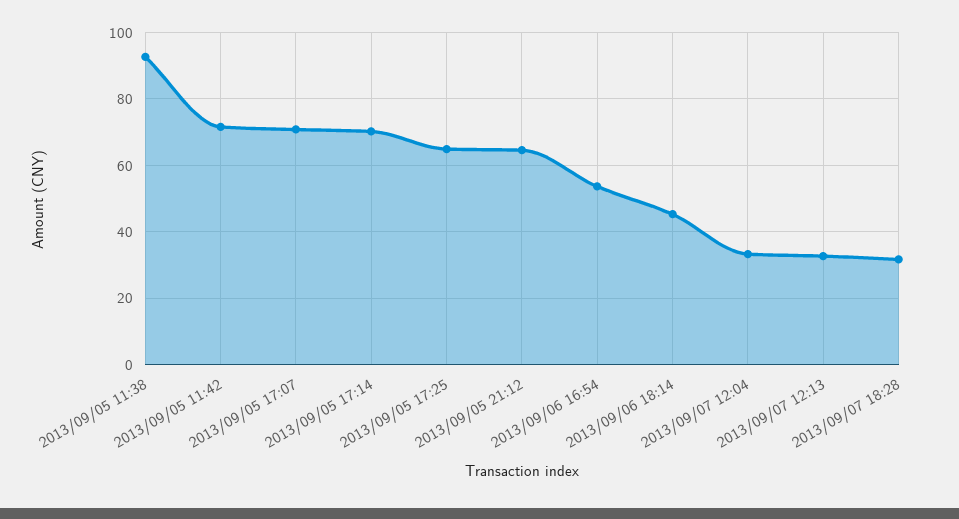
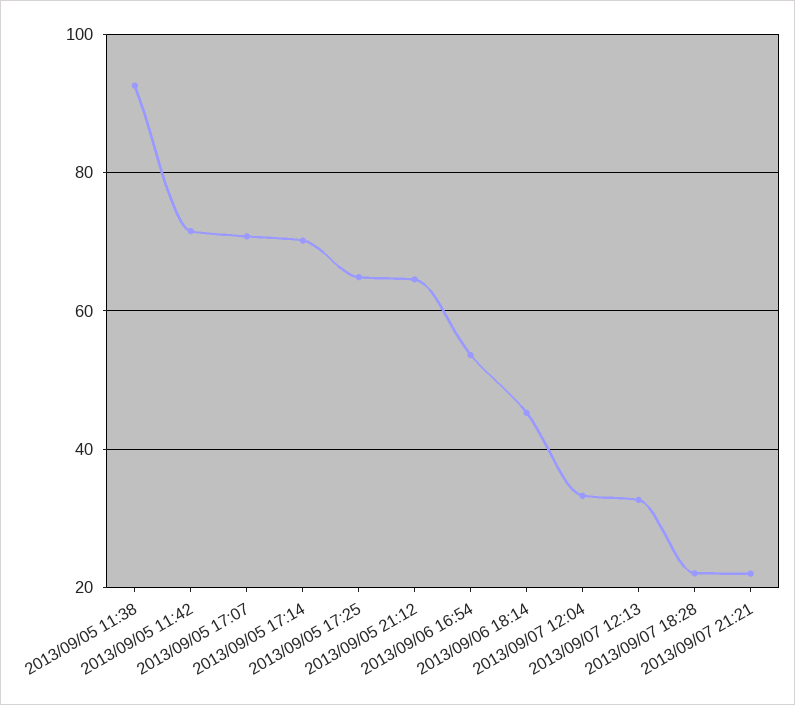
2013/09/07 18:28: 32 -> 22
2013/09/07 21:21: none -> 22

